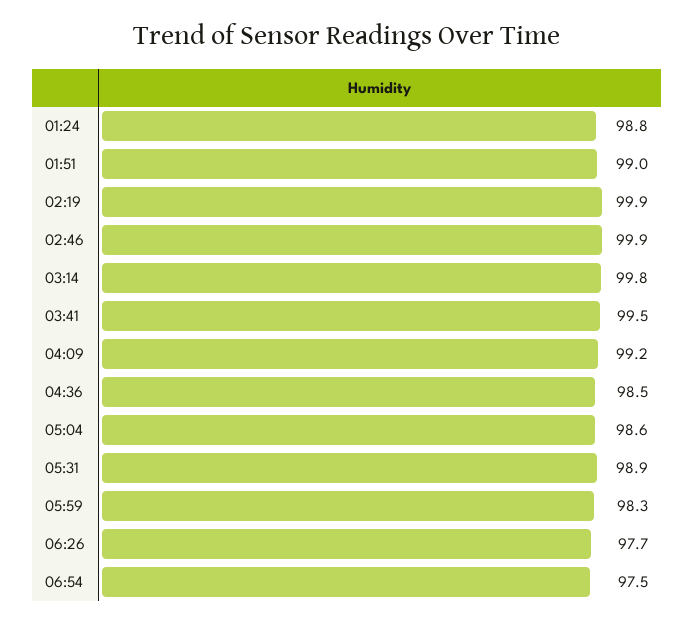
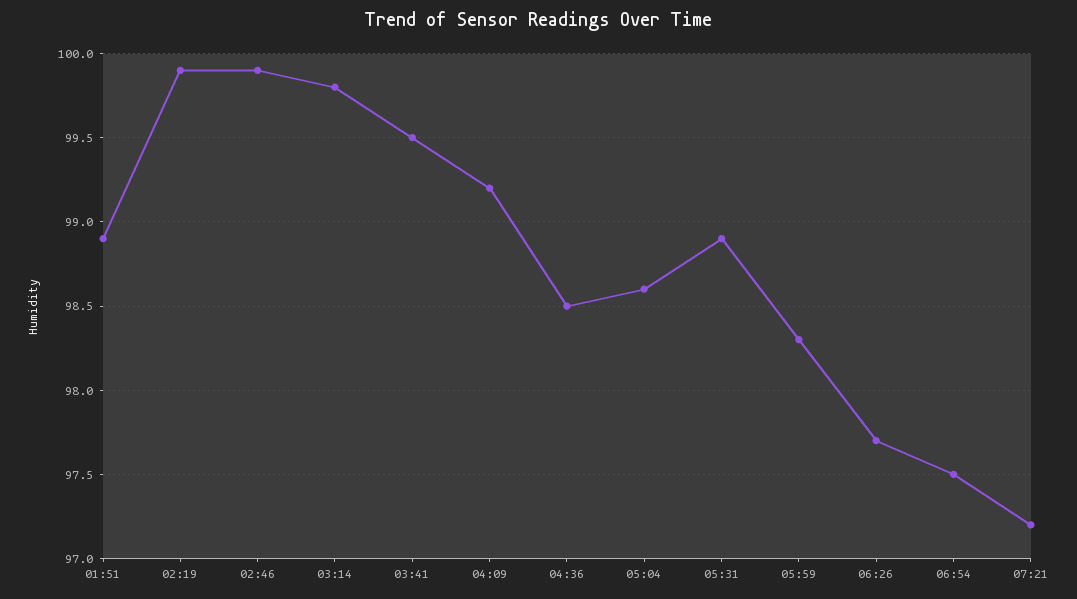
01:24: 98.8 -> none
01:51: 99 -> 98.9
07:21: none -> 97.2

